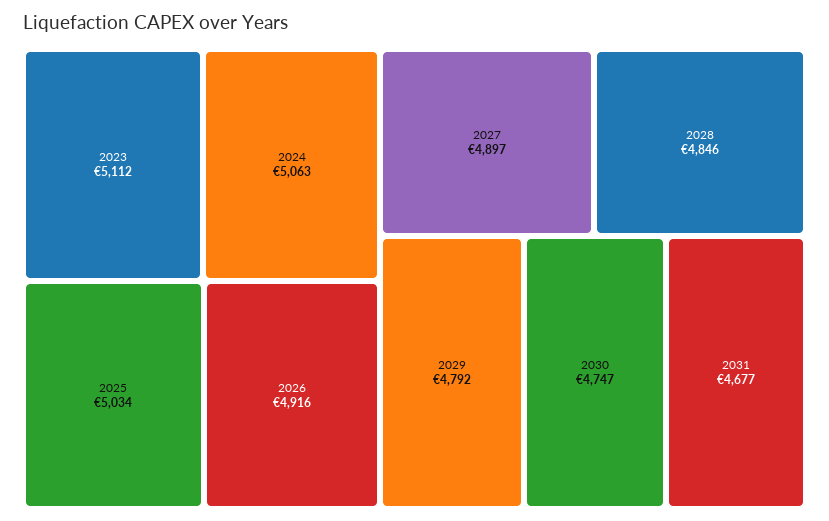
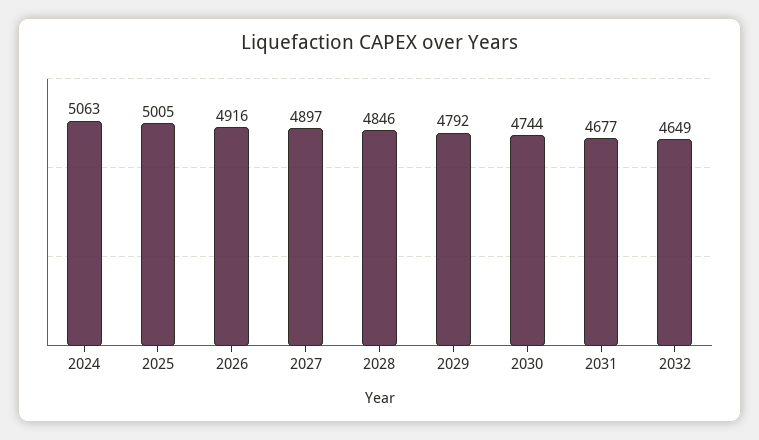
2023: 5112 -> none
2025: 5034 -> 5005
2030: 4747 -> 4744
2032: none -> 4649

